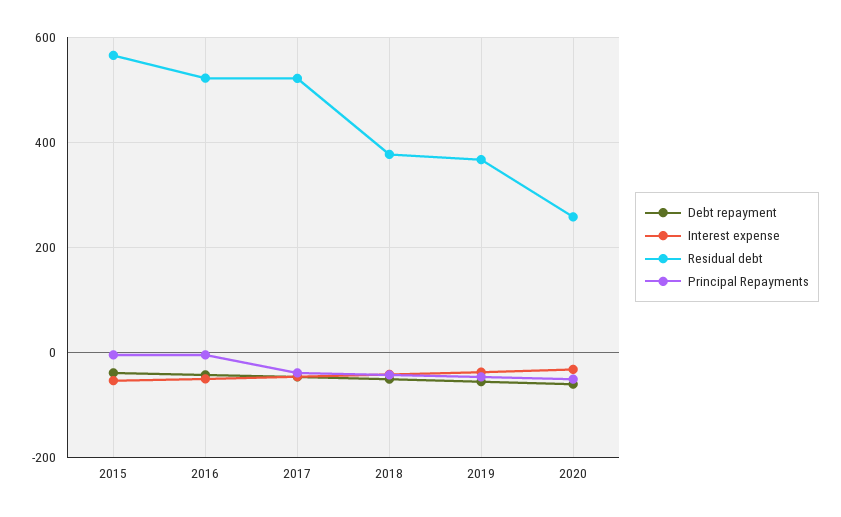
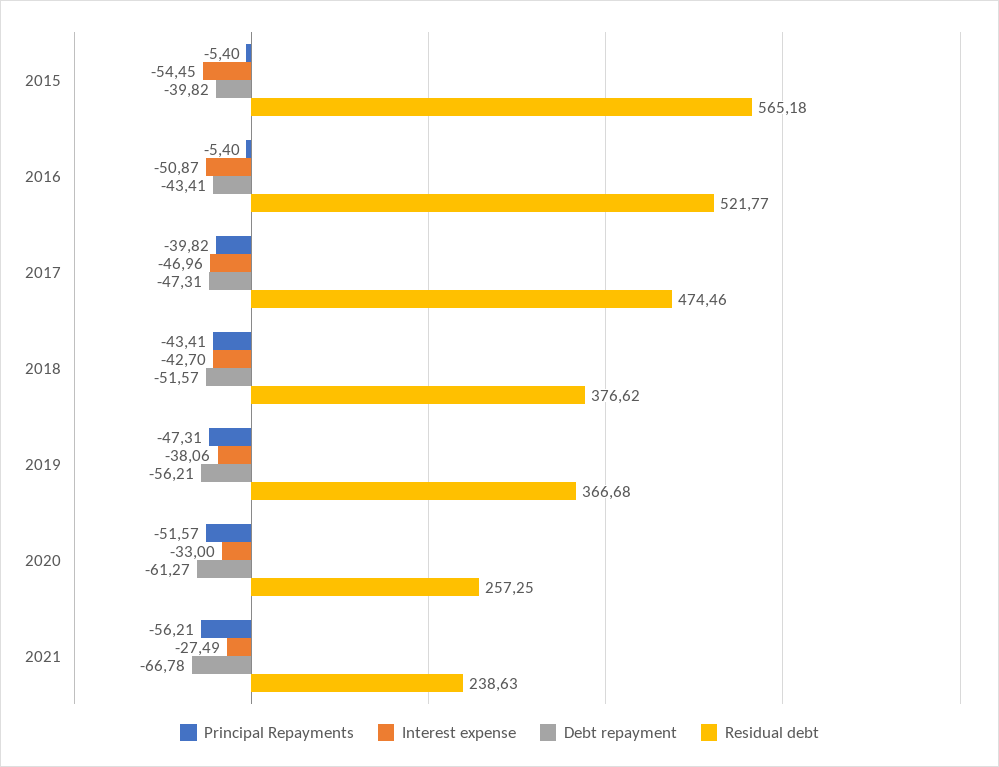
Residual debt, 2017: 520 -> 474.46
Principal Repayments, 2021: none -> -56.21
Interest expense, 2021: none -> -27.49
Debt repayment, 2021: none -> -66.78
Residual debt, 2021: none -> 238.63

